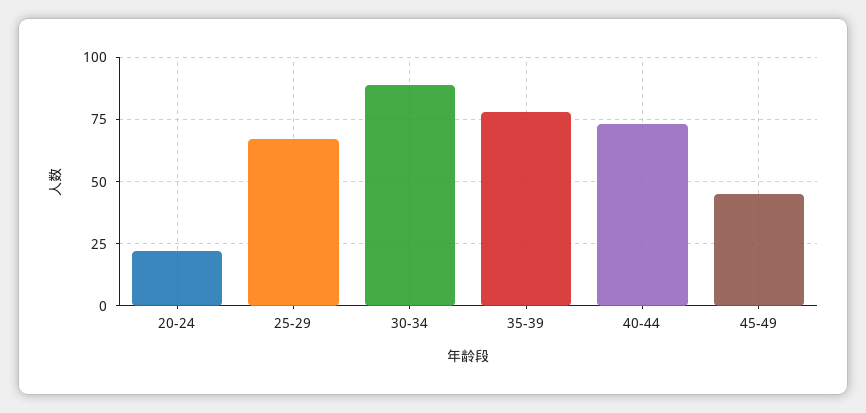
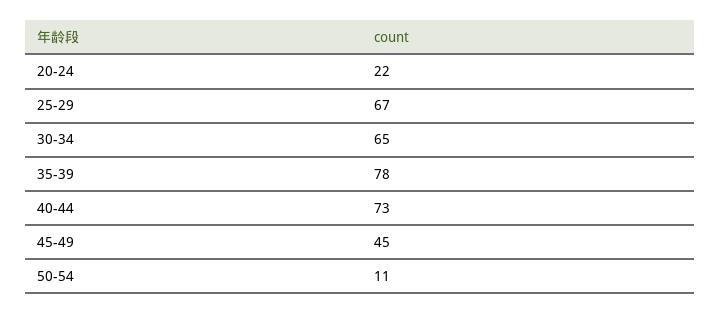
30-34: 90 -> 65
50-54: none -> 11

